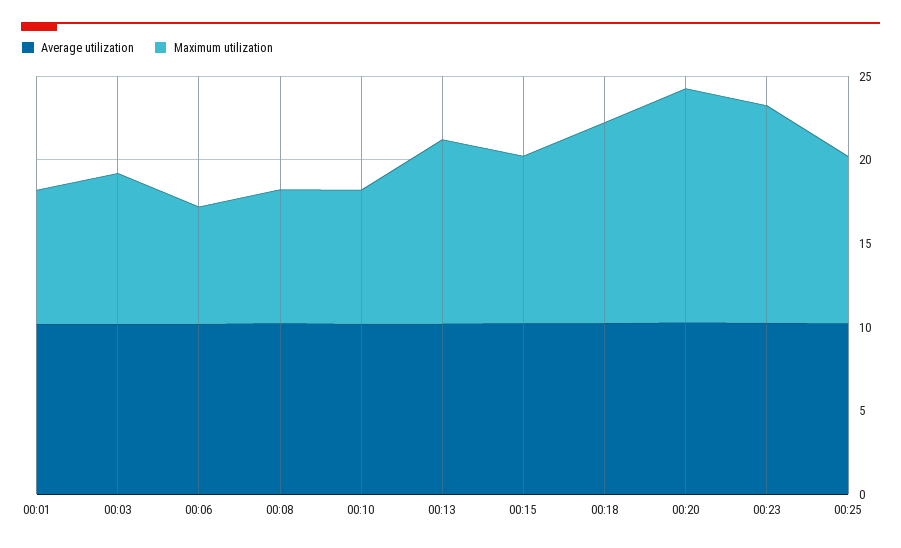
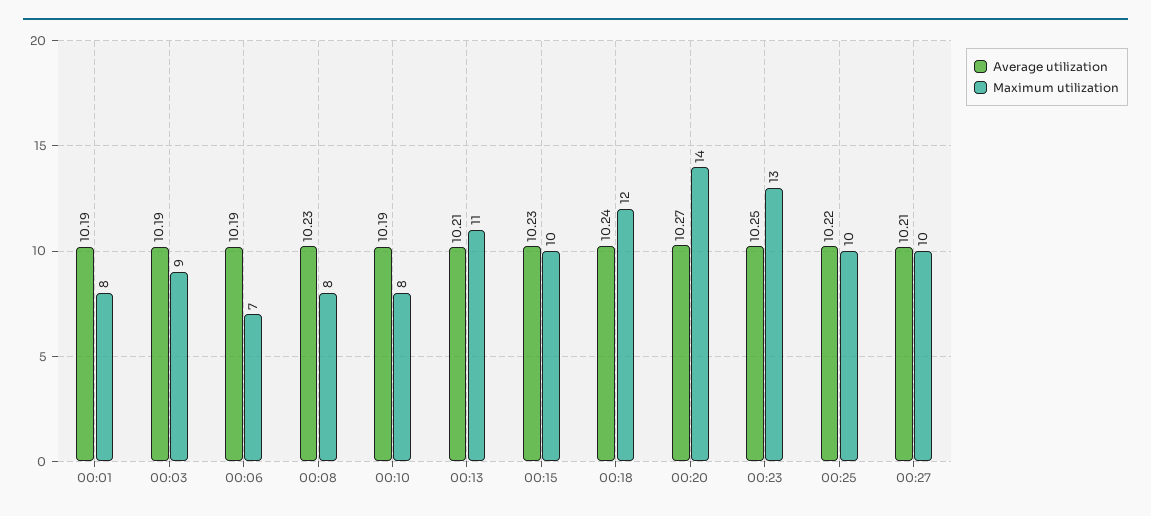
Average utilization, 00:27: none -> 10.21
Maximum utilization, 00:27: none -> 10

